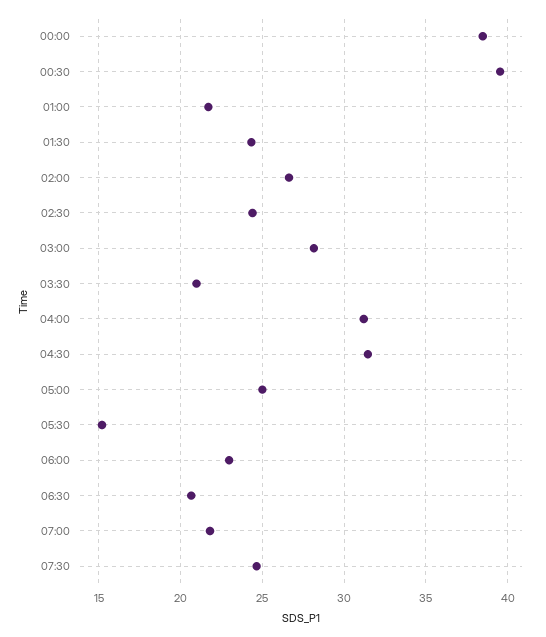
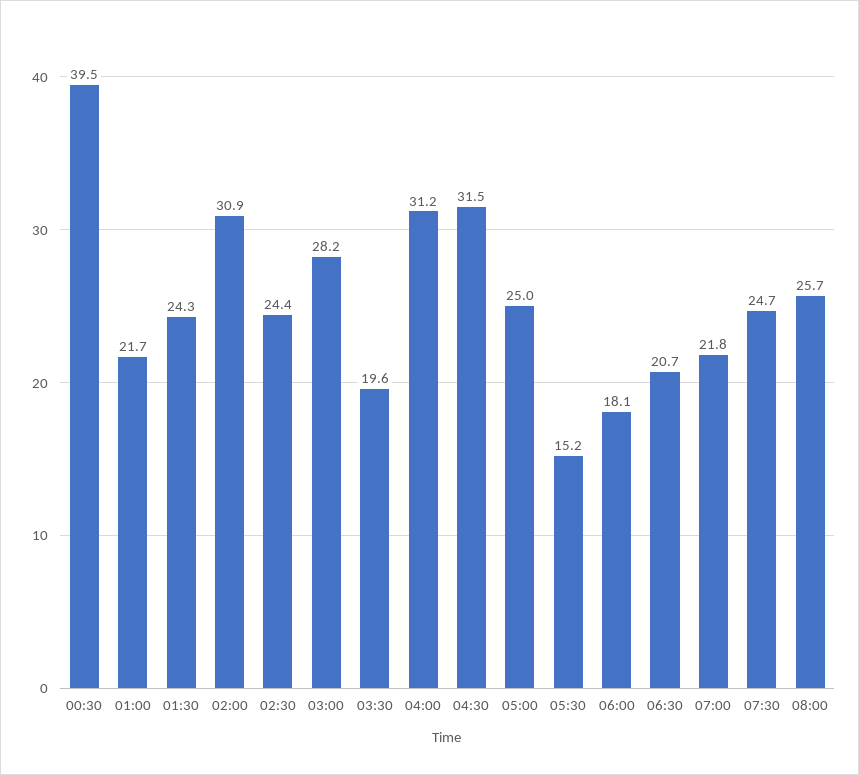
00:00: 38.5 -> none
02:00: 26.5 -> 30.9
03:30: 21 -> 19.6
06:00: 23 -> 18.1
08:00: none -> 25.7

